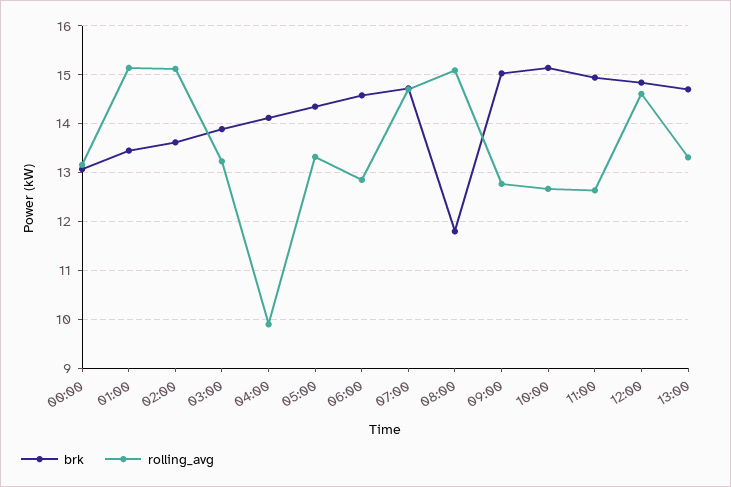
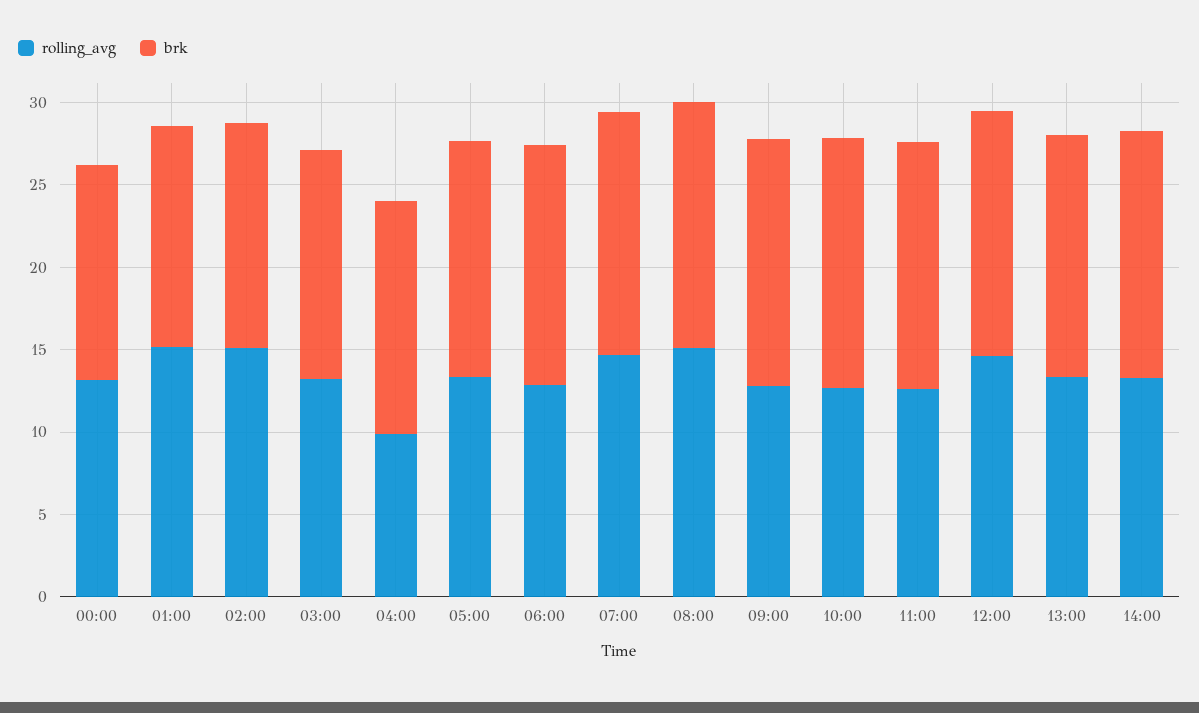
brk, 08:00: 11.8 -> 15
rolling_avg, 14:00: none -> 13
brk, 14:00: none -> 15

